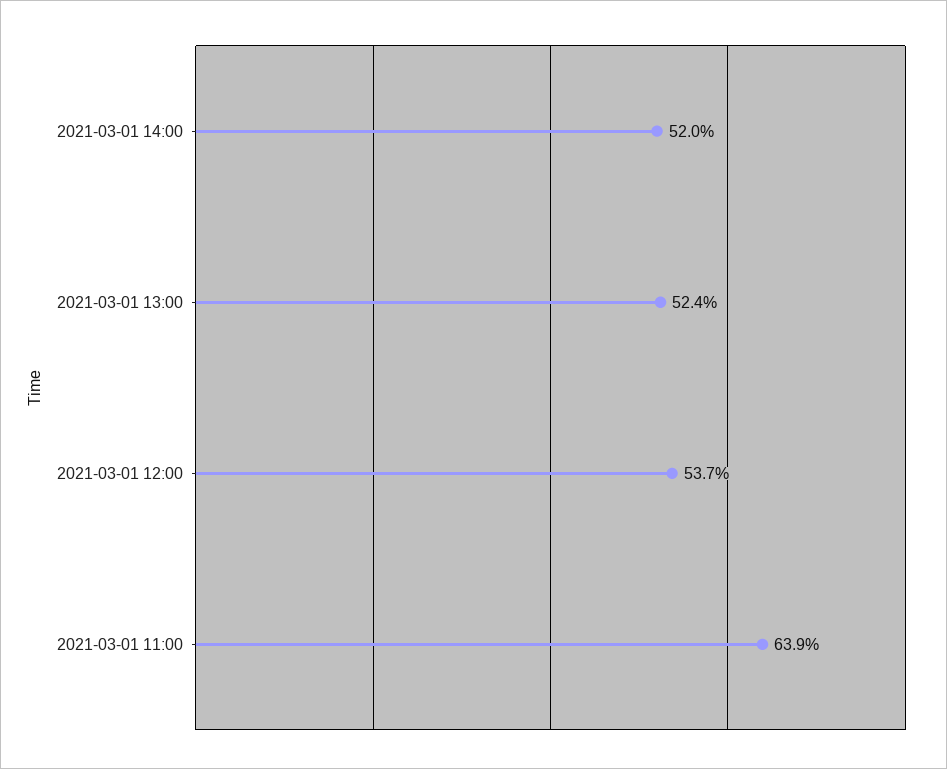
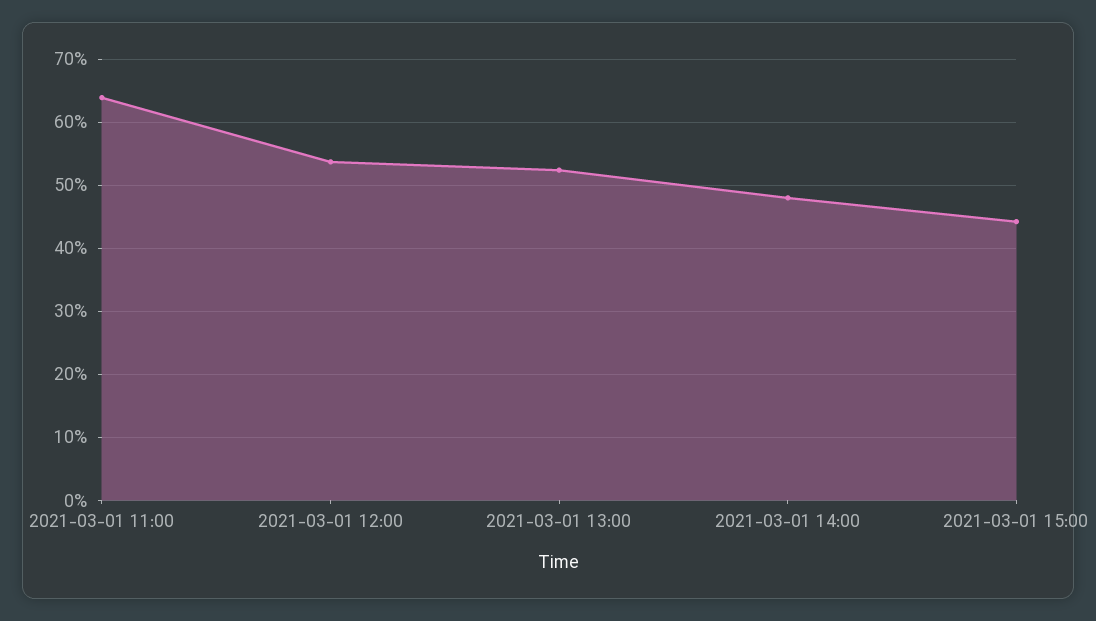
2021-03-01 14:00: 52 -> 48
2021-03-01 15:00: none -> 44

